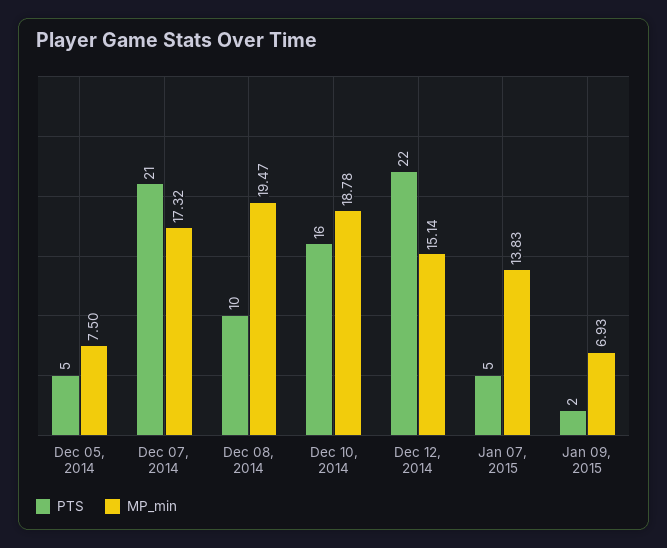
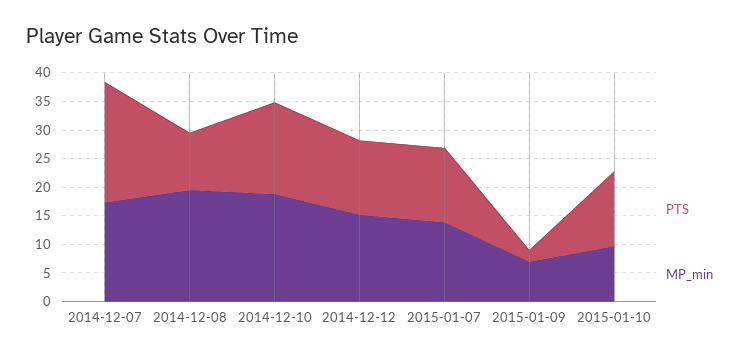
PTS, Dec 05, 2014: 5 -> none
MP_min, Dec 05, 2014: 7.5 -> none
PTS, Dec 12, 2014: 22 -> 12.5
PTS, Jan 07, 2015: 5 -> 12.5
PTS, 2015-01-10: none -> 12.5
MP_min, 2015-01-10: none -> 10

